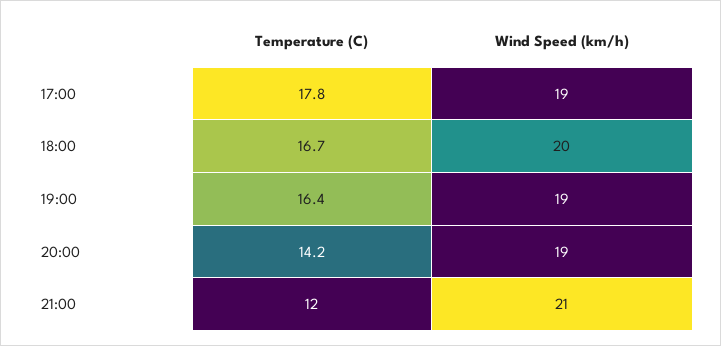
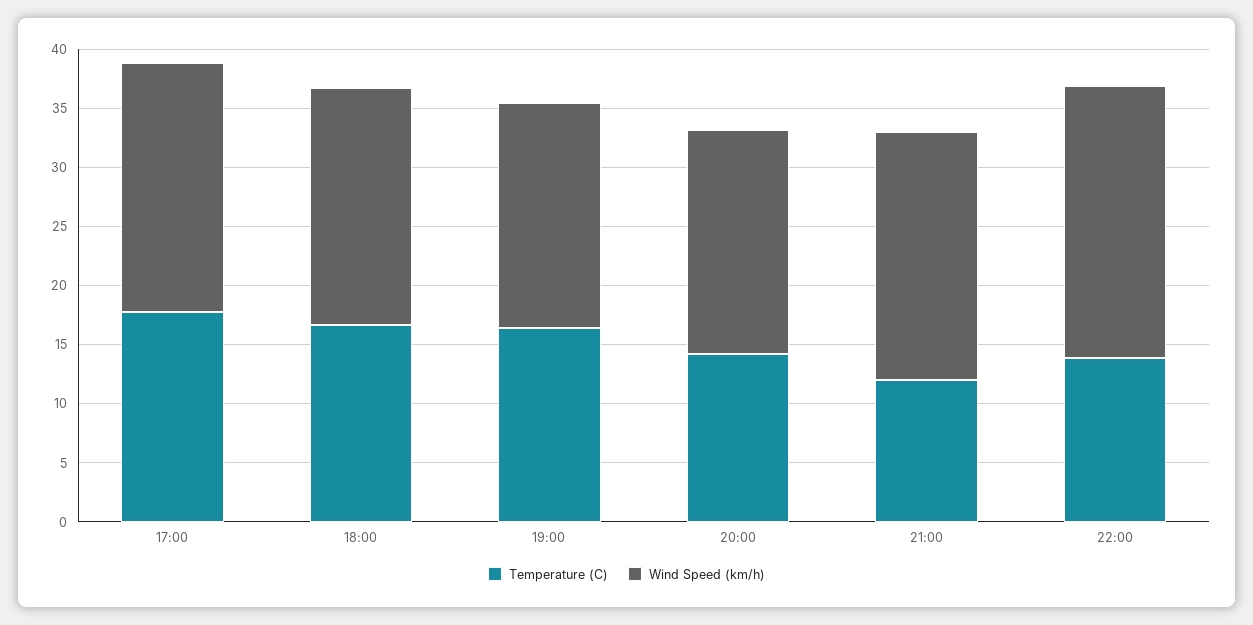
Wind Speed (km/h), 17:00: 19 -> 21
Temperature (C), 22:00: none -> 14
Wind Speed (km/h), 22:00: none -> 23

